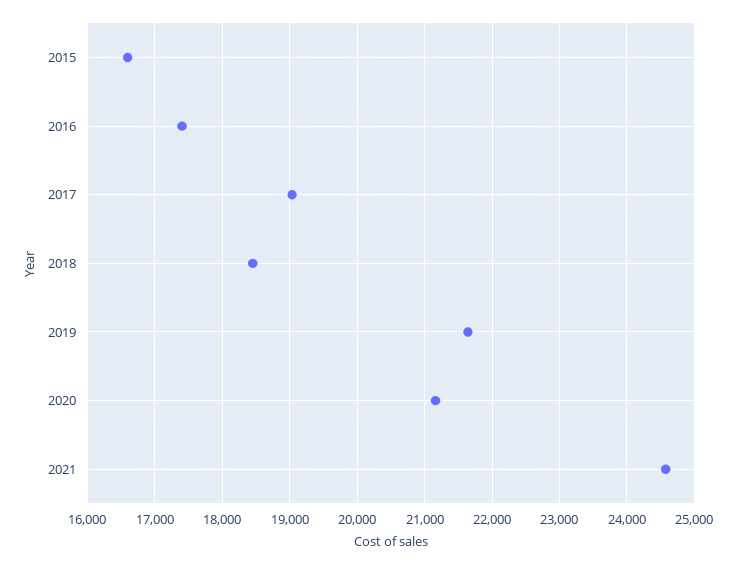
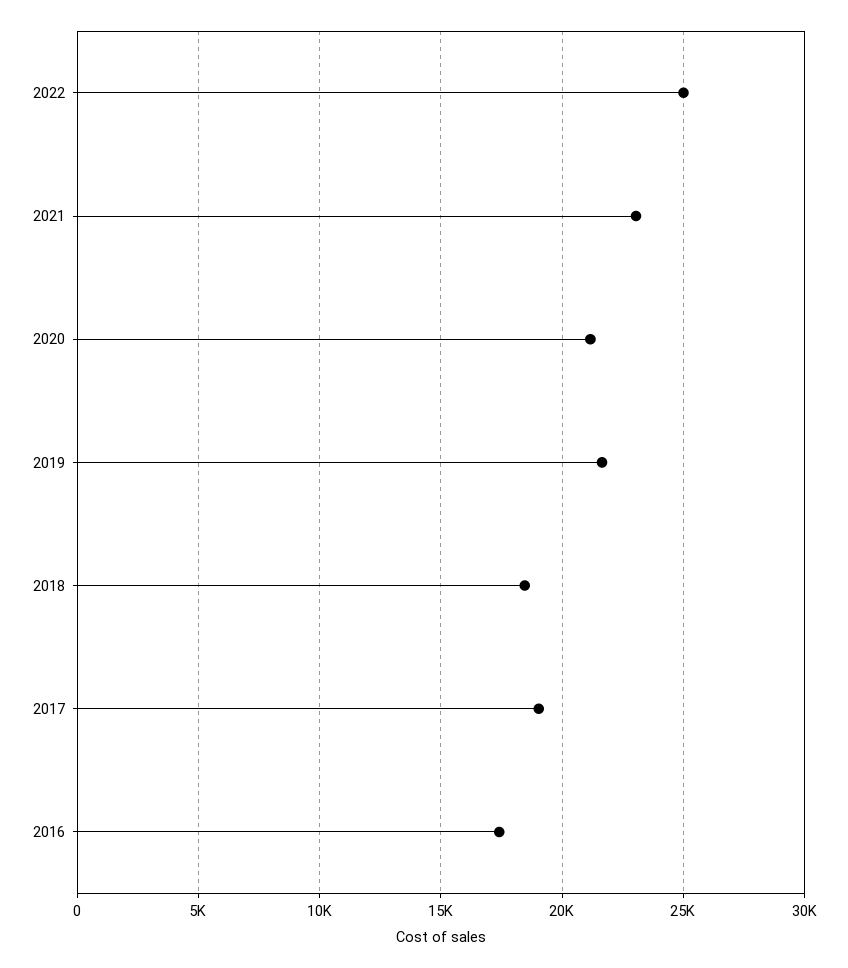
2015: 16600 -> none
2021: 24600 -> 23000
2022: none -> 25000

